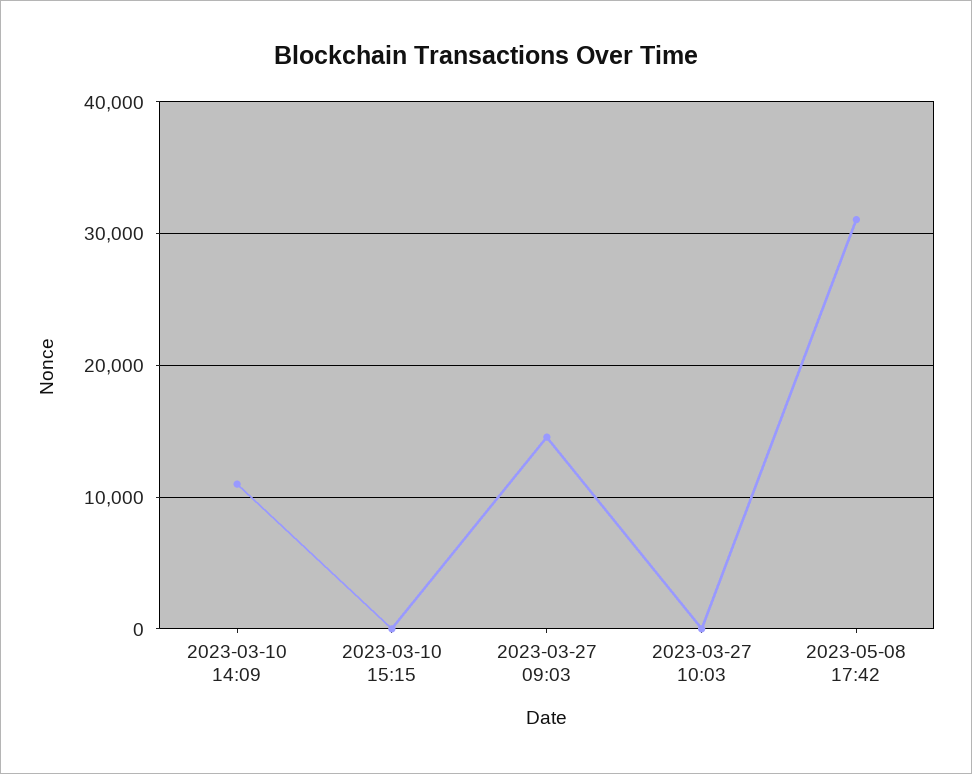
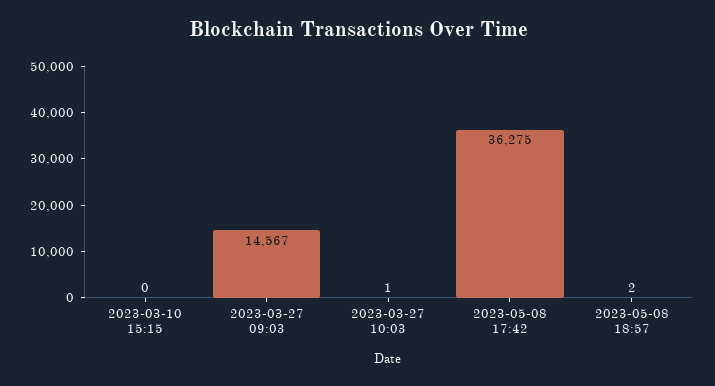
2023-03-10 14:09: 11000 -> none
2023-05-08 17:42: 31000 -> 36275
2023-05-08 18:57: none -> 2

